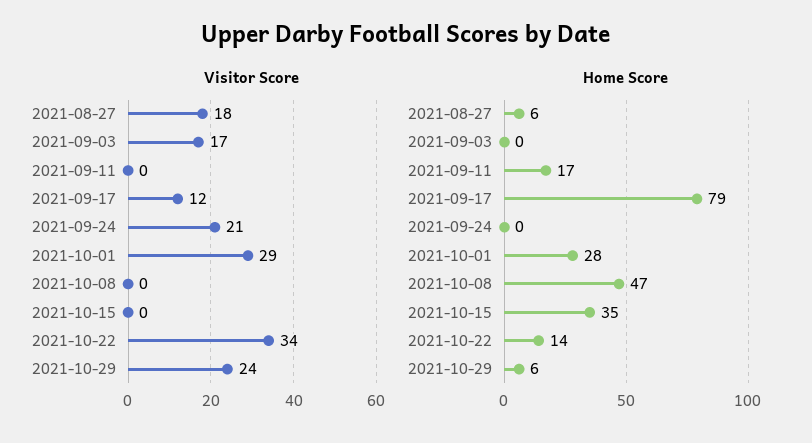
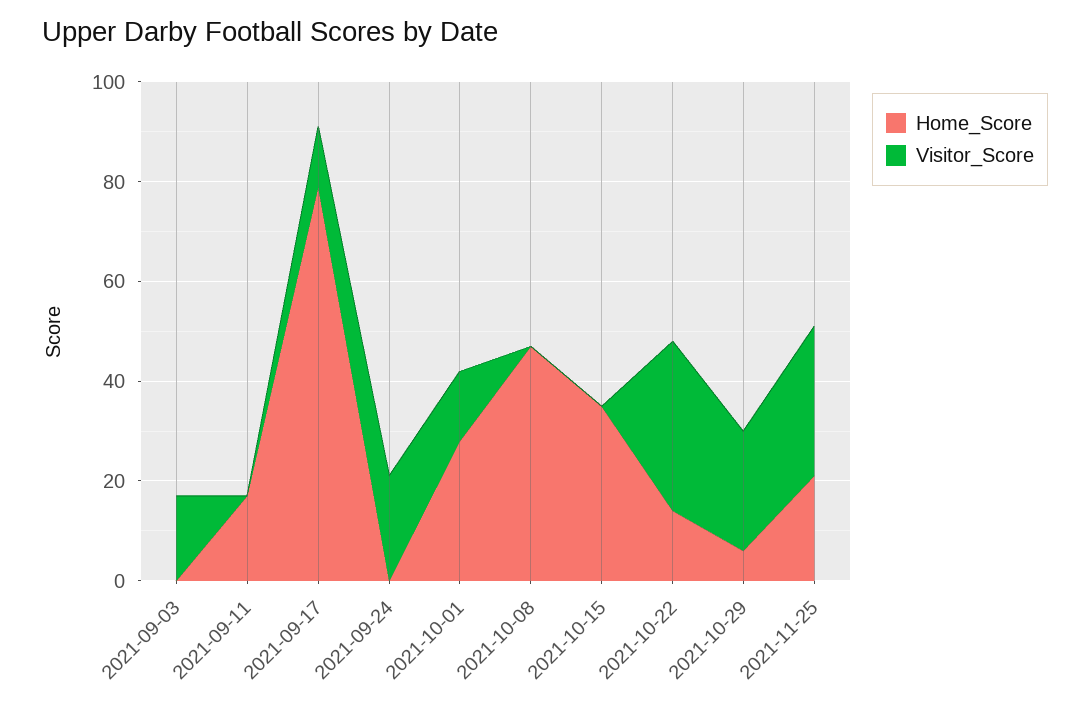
Visitor Score, 2021-08-27: 18 -> none
Visitor Score, 2021-10-01: 29 -> 15
Home Score, 2021-08-27: 6 -> none
Home Score, 2021-11-25: none -> 20
Visitor Score, 2021-11-25: none -> 30

